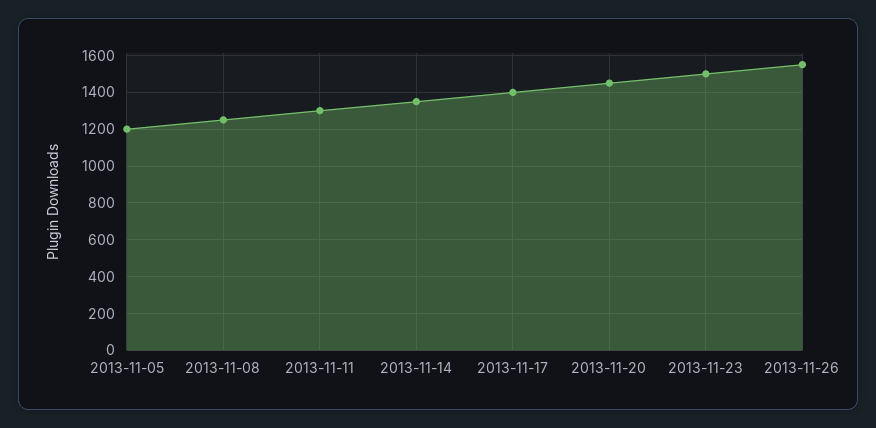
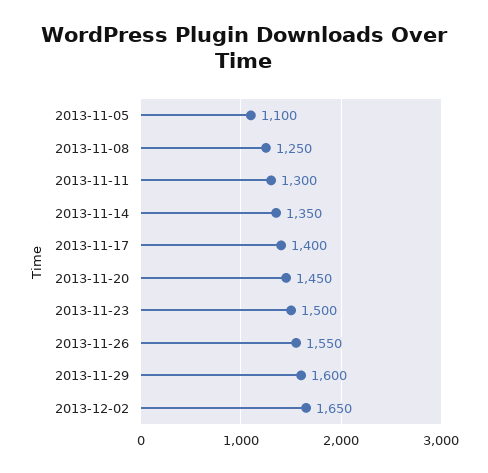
2013-11-05: 1200 -> 1100
2013-11-29: none -> 1600
2013-12-02: none -> 1650

